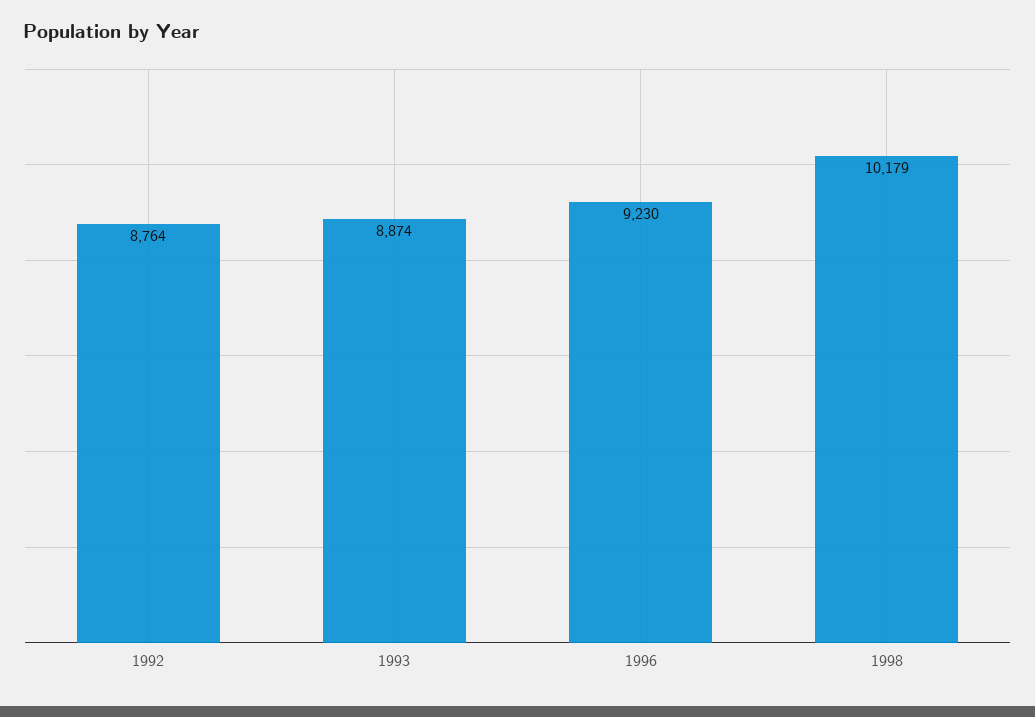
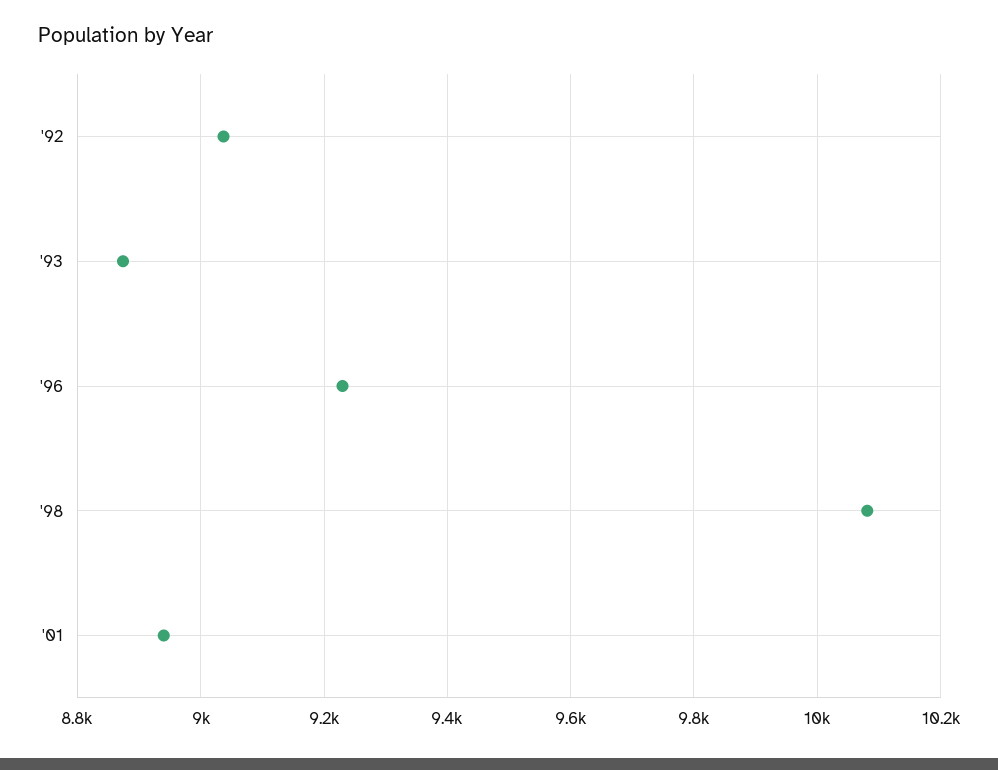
1992: 8764 -> 9040
1998: 10179 -> 10080
'01: none -> 8940

